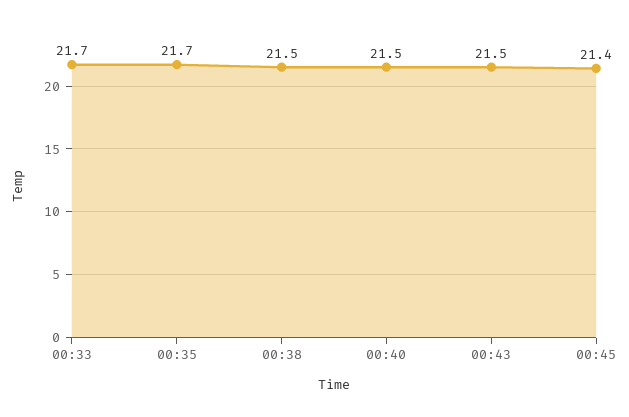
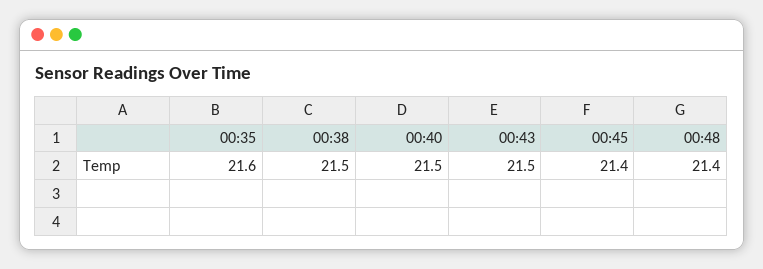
00:33: 21.7 -> none
00:35: 21.7 -> 21.6
00:48: none -> 21.4

